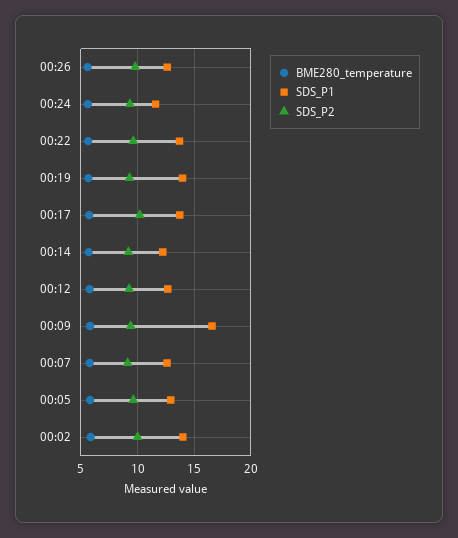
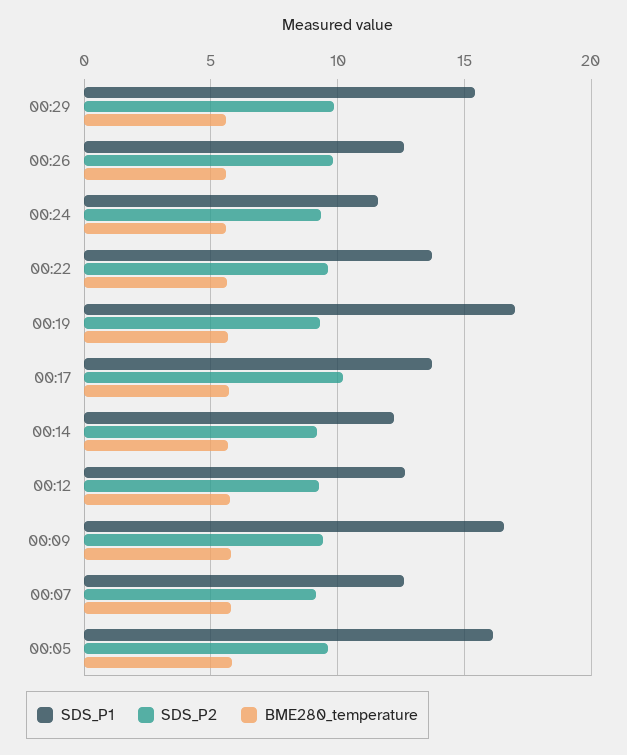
SDS_P1, 00:19: 14 -> 17
SDS_P1, 00:05: 13 -> 16
BME280_temperature, 00:02: 6 -> none
SDS_P1, 00:02: 14 -> none
SDS_P2, 00:02: 10 -> none
SDS_P1, 00:29: none -> 15.5
SDS_P2, 00:29: none -> 10
BME280_temperature, 00:29: none -> 5.5

